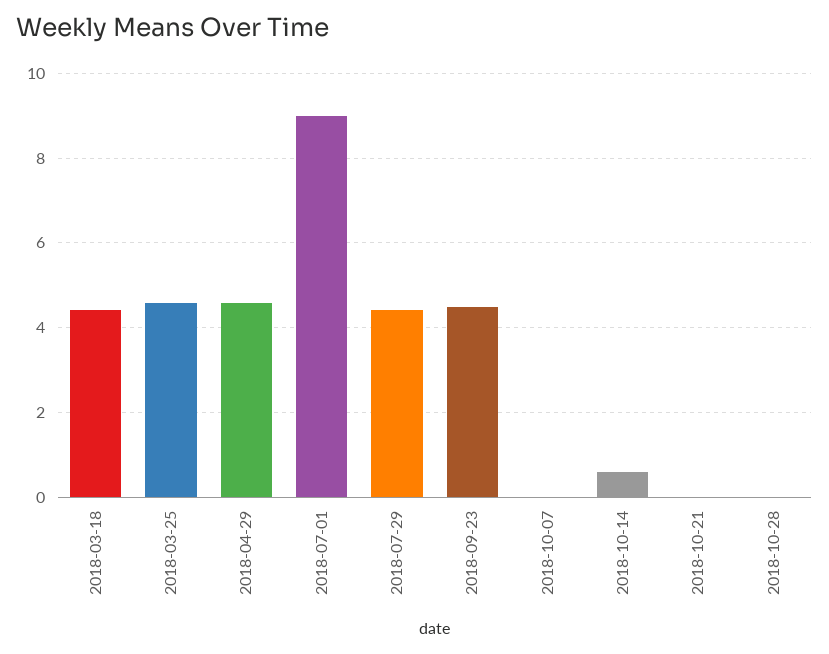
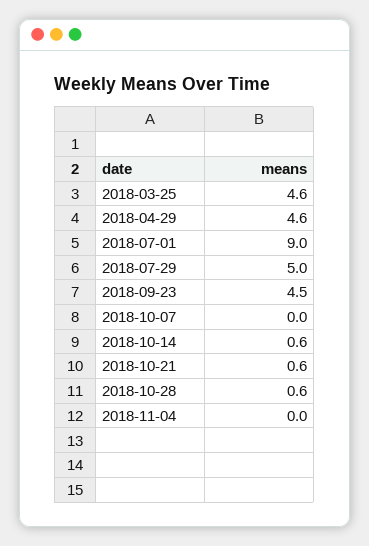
2018-03-18: 4.4 -> none
2018-07-29: 4.4 -> 5
2018-10-21: 0 -> 0.6
2018-10-28: 0 -> 0.6
2018-11-04: none -> 0

